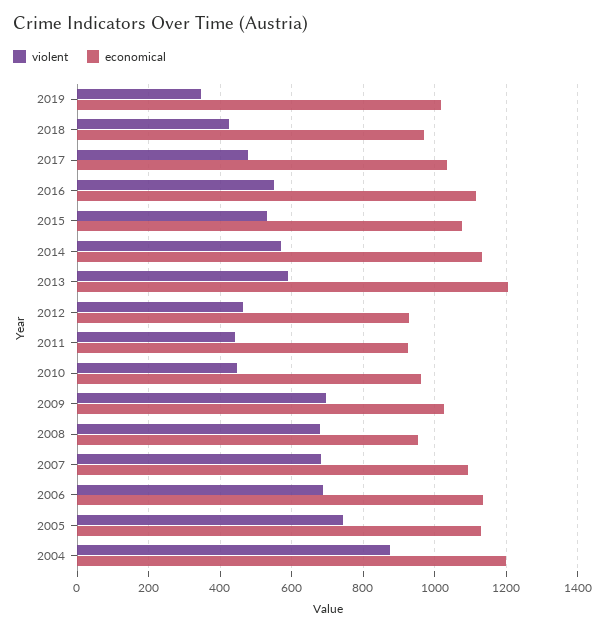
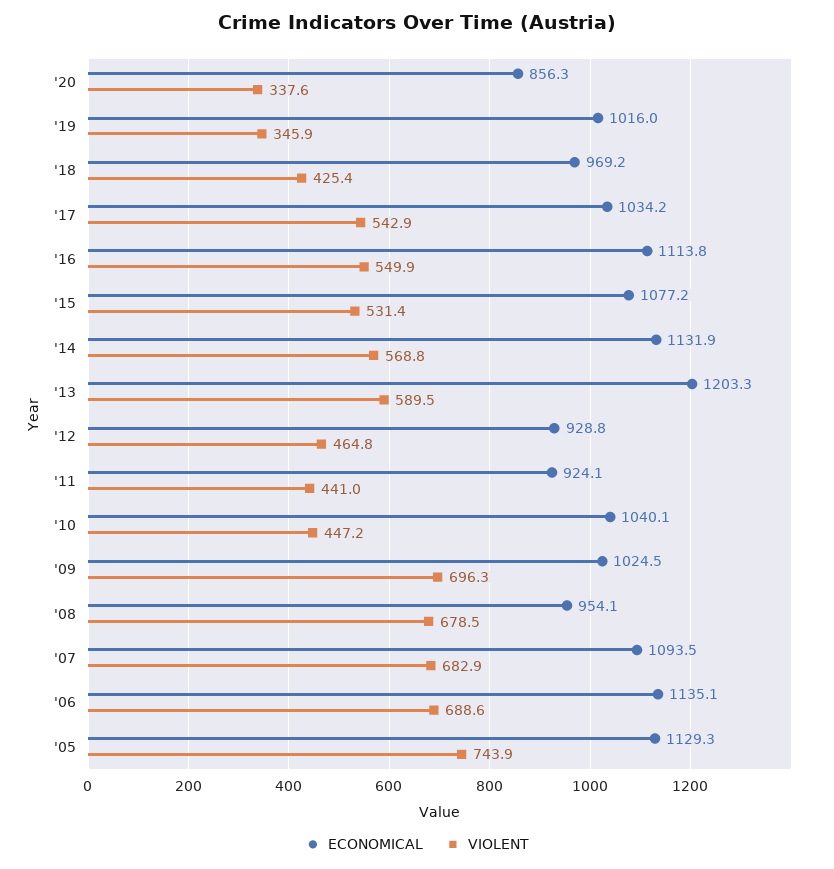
violent, 2017: 480 -> 542.9
economical, 2010: 960 -> 1040.1
violent, 2004: 880 -> none
economical, 2004: 1200 -> none
economical, '20: none -> 856.3
violent, '20: none -> 337.6

